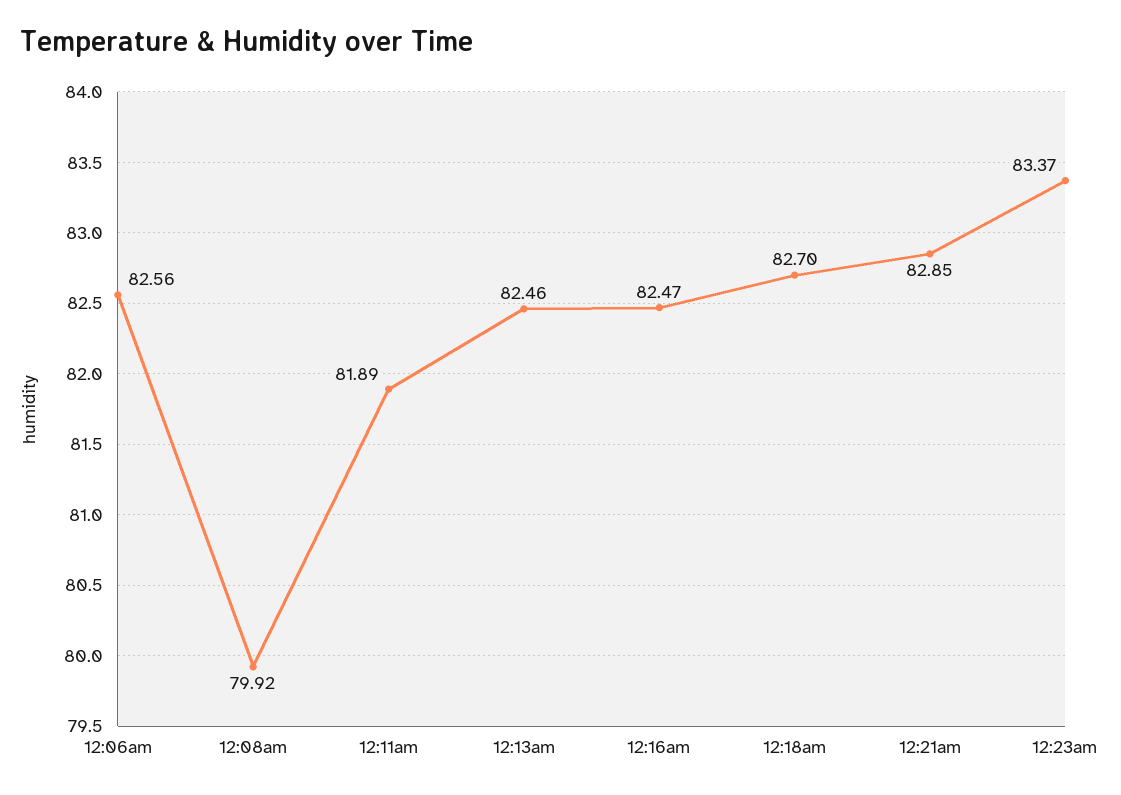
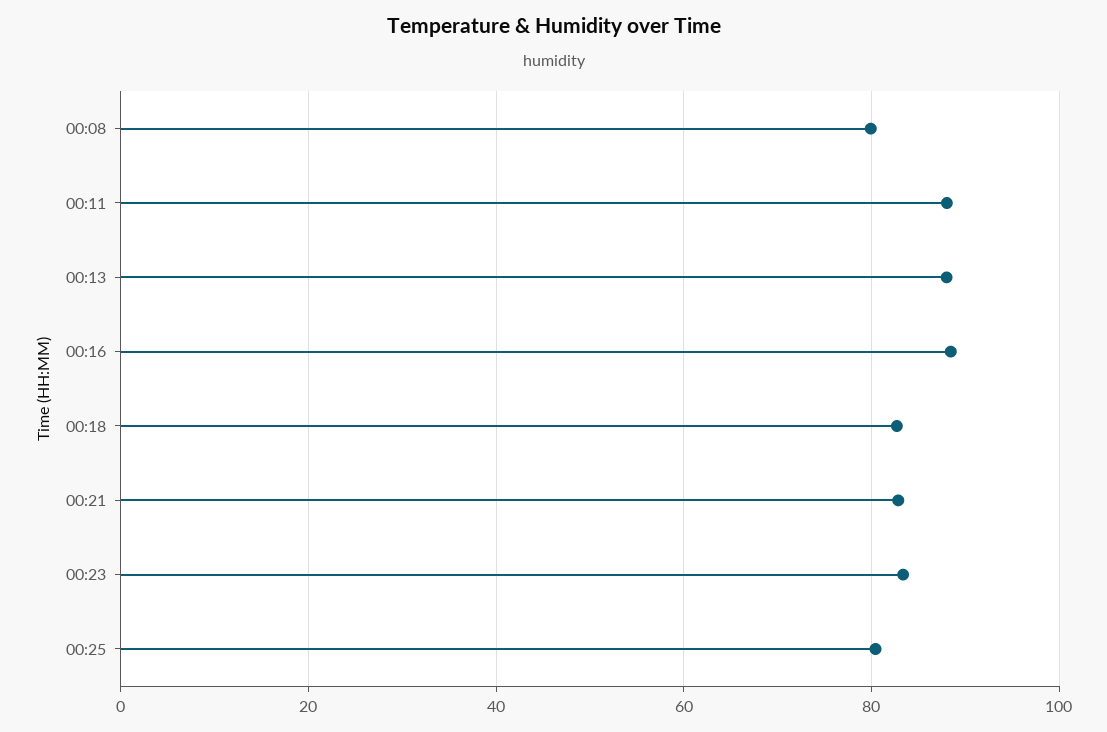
12:06am: 82.56 -> none
12:11am: 81.89 -> 88
12:13am: 82.46 -> 88
12:16am: 82.47 -> 88
00:25: none -> 80

